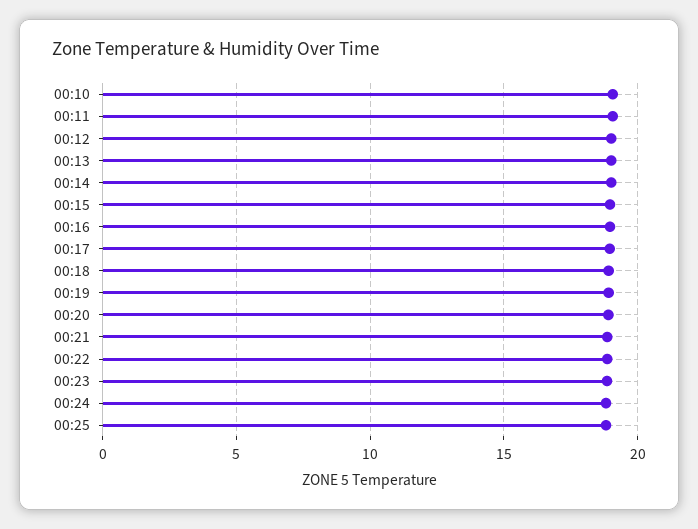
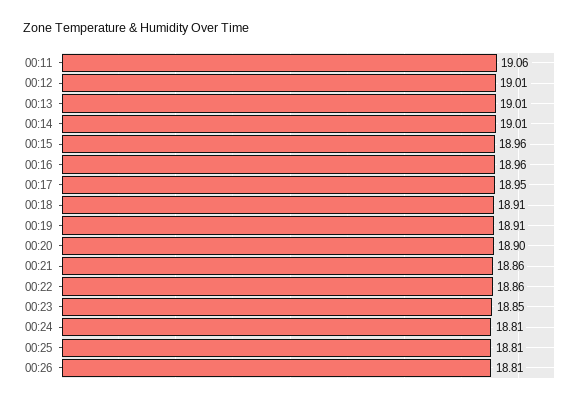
00:10: 19 -> none
00:26: none -> 18.81

